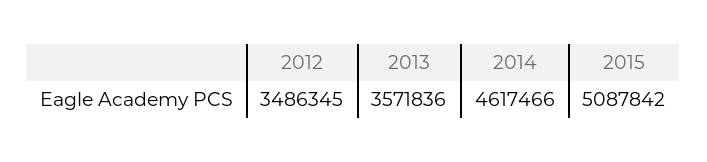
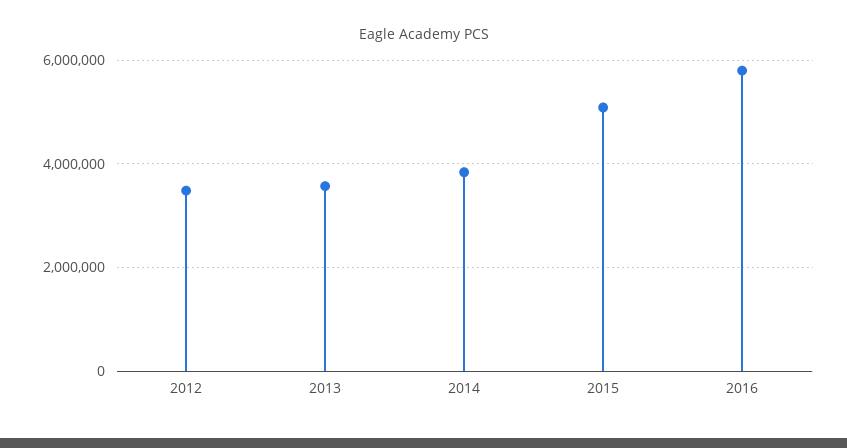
2014: 4617466 -> 3800000
2016: none -> 5800000

